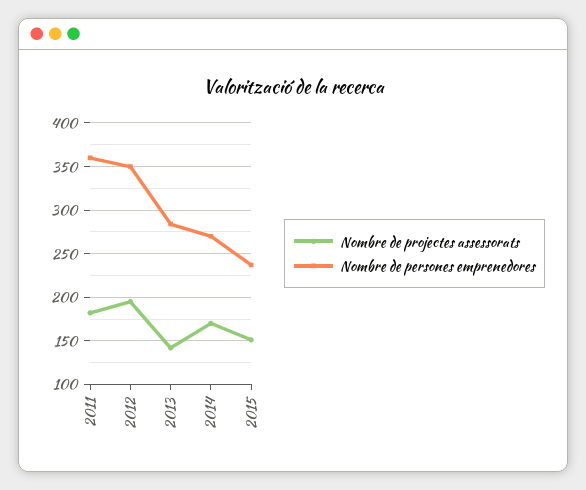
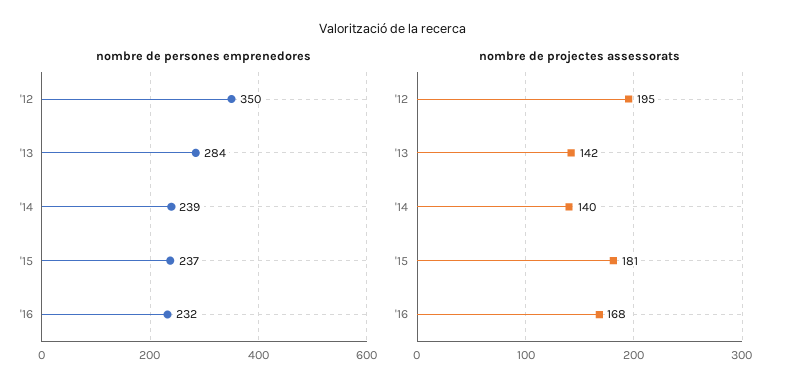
Nombre de projectes assessorats, 2011: 180 -> none
Nombre de persones emprenedores, 2011: 360 -> none
Nombre de projectes assessorats, 2014: 170 -> 140
Nombre de persones emprenedores, 2014: 270 -> 239
Nombre de projectes assessorats, 2015: 150 -> 181
Nombre de persones emprenedores, '16: none -> 232
Nombre de projectes assessorats, '16: none -> 168

